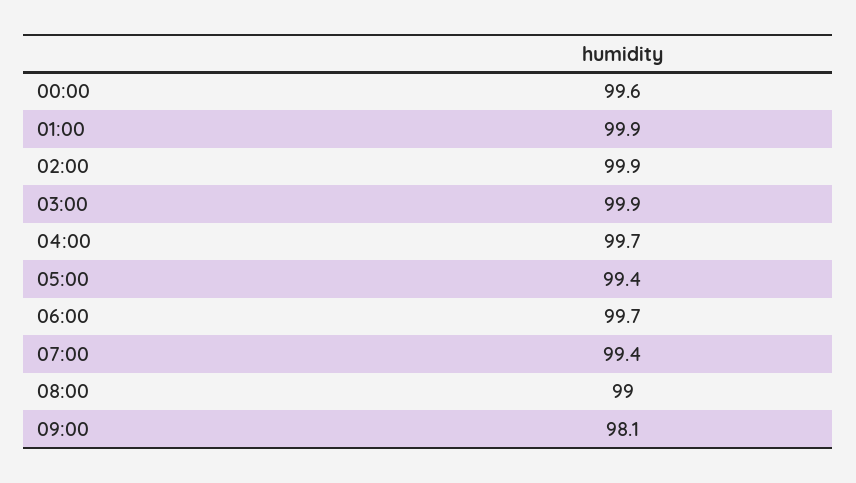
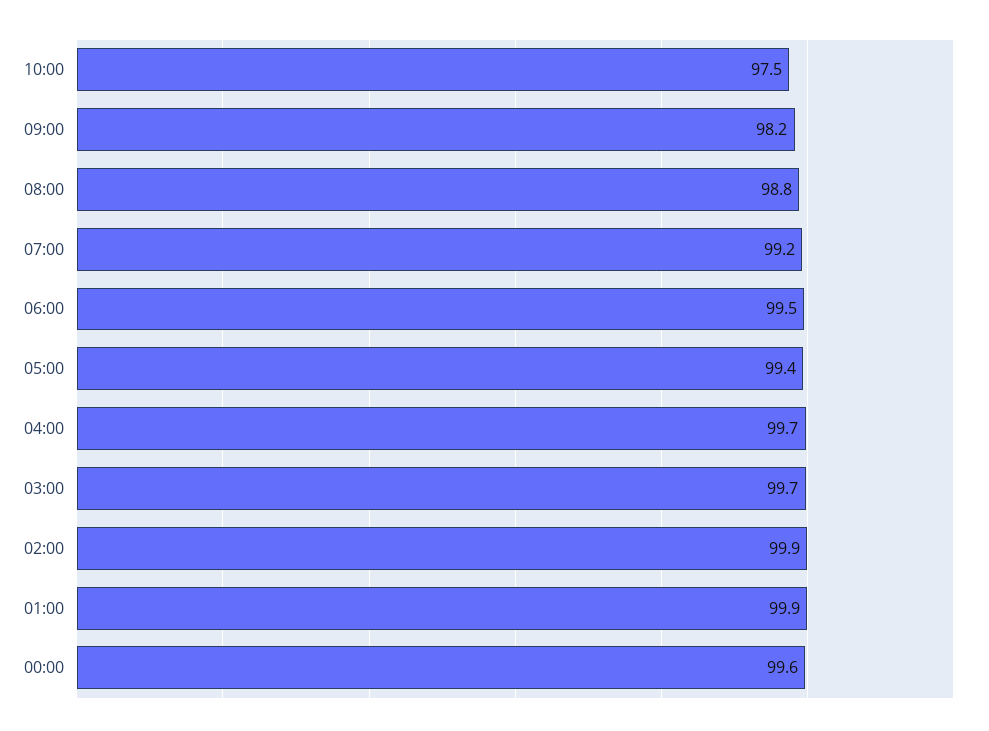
03:00: 99.9 -> 99.7
06:00: 99.7 -> 99.5
07:00: 99.4 -> 99.2
08:00: 99 -> 98.8
09:00: 98.1 -> 98.2
10:00: none -> 97.5

